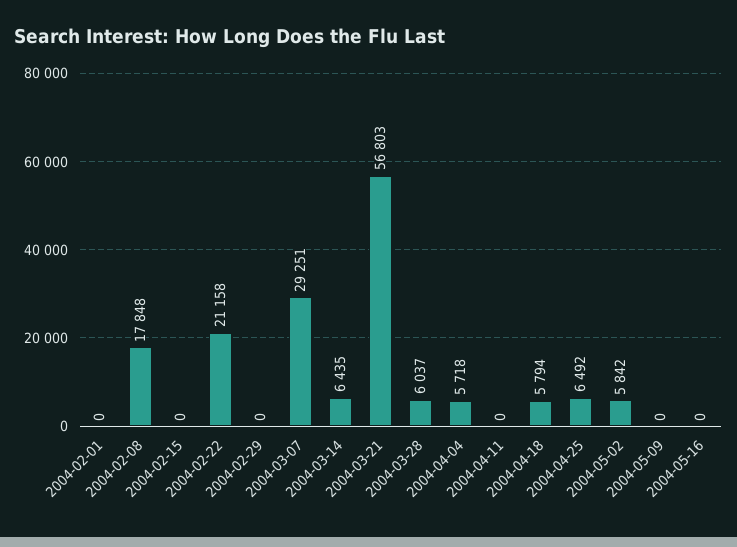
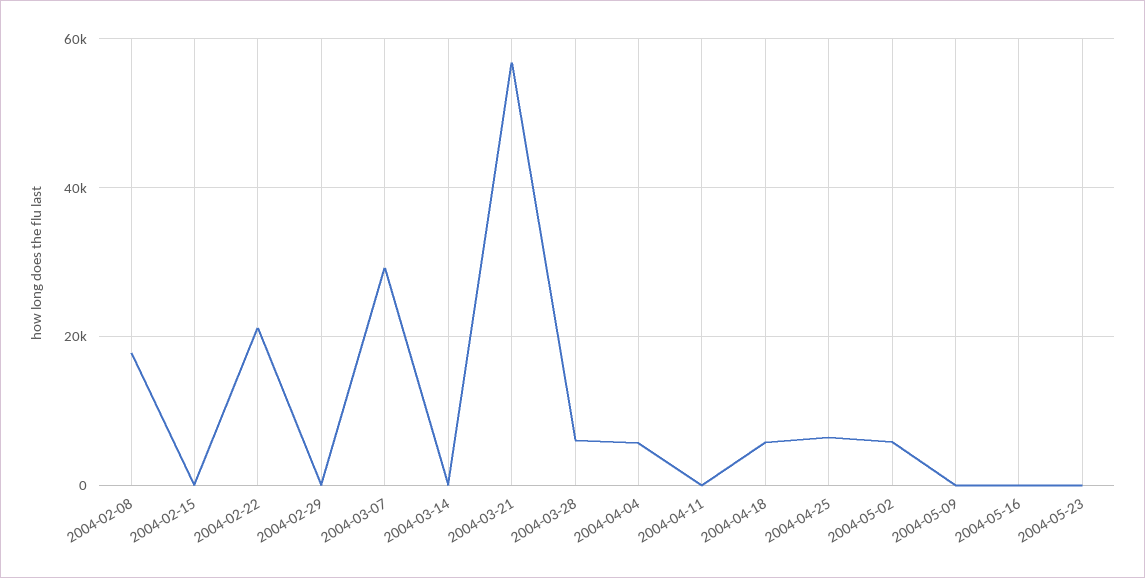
2004-02-01: 0 -> none
2004-03-14: 6435 -> 0
2004-05-23: none -> 0

